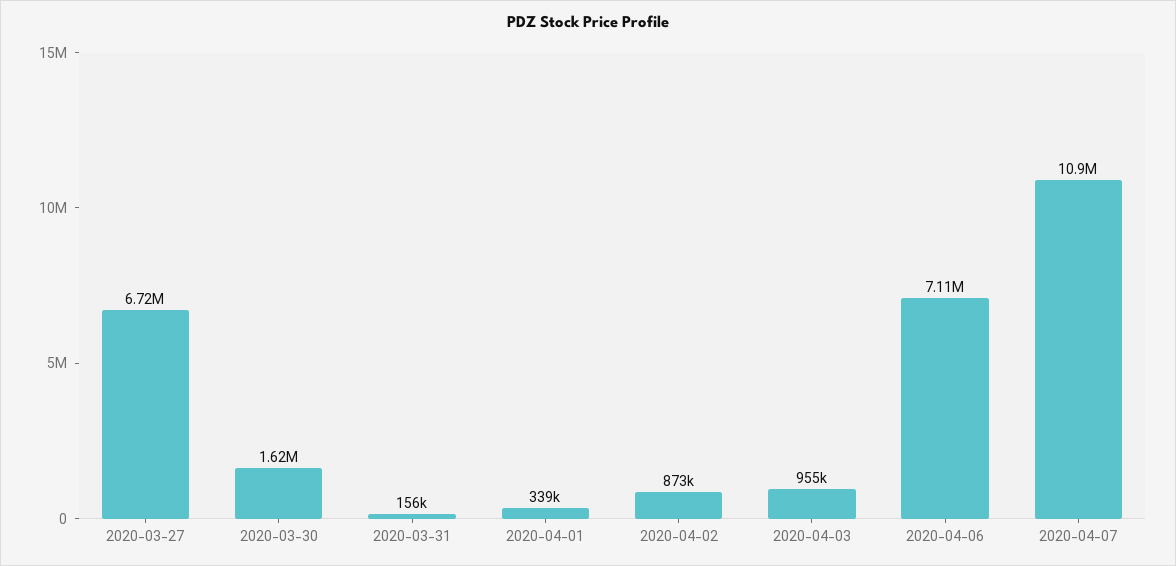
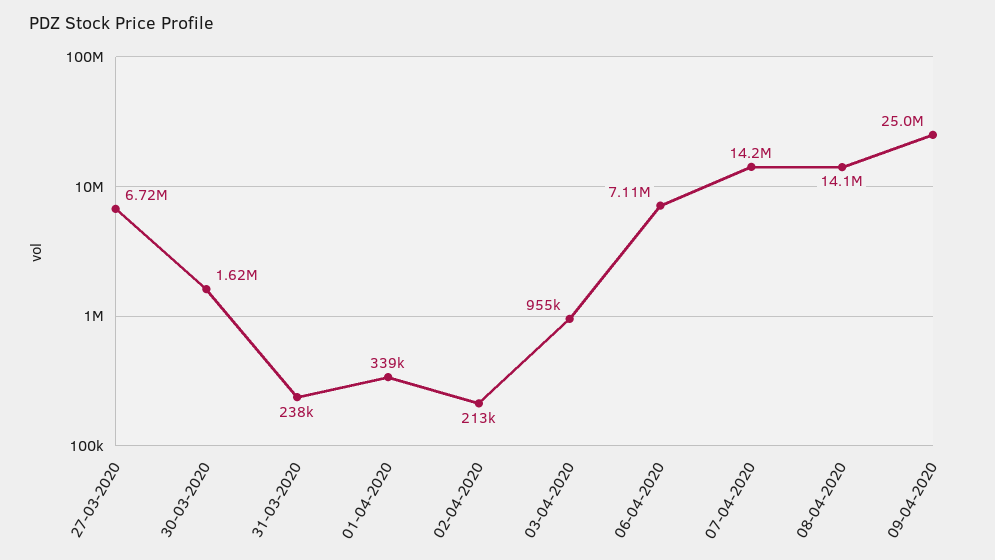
2020-03-31: 156000 -> 238000
2020-04-02: 873000 -> 213000
2020-04-07: 10900000 -> 14200000
08-04-2020: none -> 14100000
09-04-2020: none -> 25000000

